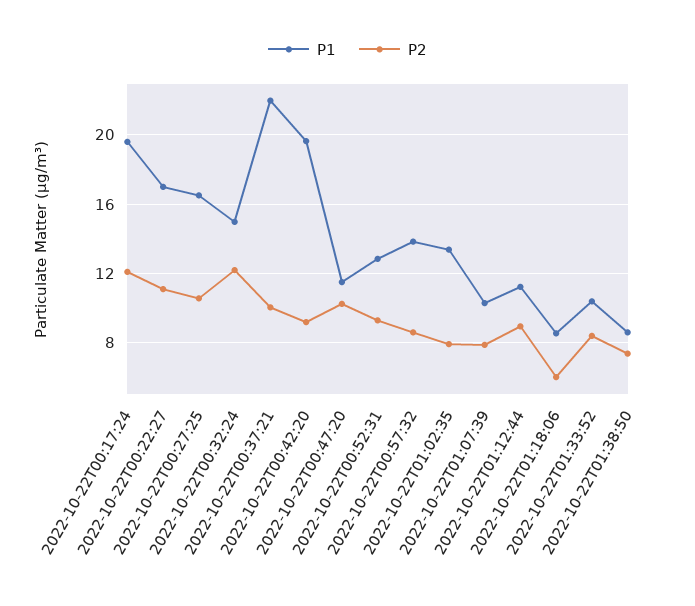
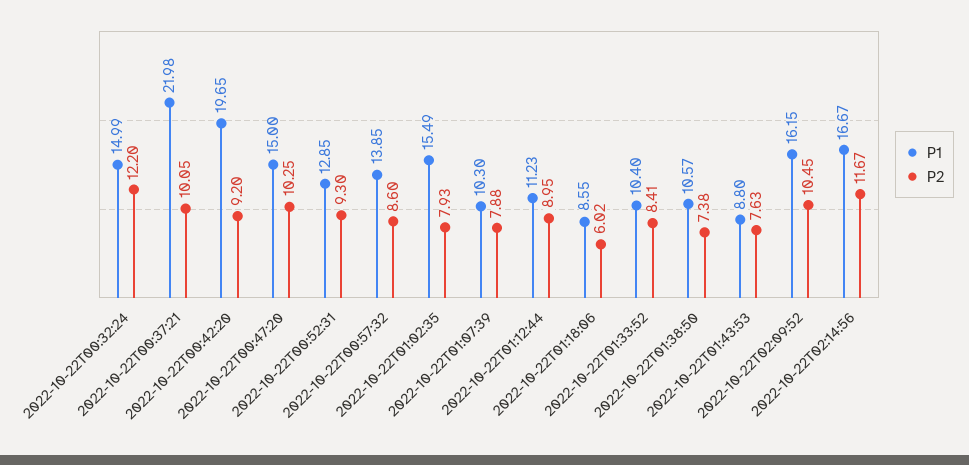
P1, 2022-10-22T00:17:24: 19.5 -> none
P2, 2022-10-22T00:17:24: 12 -> none
P1, 2022-10-22T00:22:27: 17 -> none
P2, 2022-10-22T00:22:27: 11 -> none
P1, 2022-10-22T00:27:25: 16.5 -> none
P2, 2022-10-22T00:27:25: 10.5 -> none
P1, 2022-10-22T00:47:20: 11.5 -> 15
P1, 2022-10-22T01:02:35: 13.5 -> 15.49
P1, 2022-10-22T01:38:50: 8.5 -> 10.57
P1, 2022-10-22T01:43:53: none -> 8.8
P2, 2022-10-22T01:43:53: none -> 7.63
P1, 2022-10-22T02:09:52: none -> 16.15
P2, 2022-10-22T02:09:52: none -> 10.45
P1, 2022-10-22T02:14:56: none -> 16.67
P2, 2022-10-22T02:14:56: none -> 11.67

